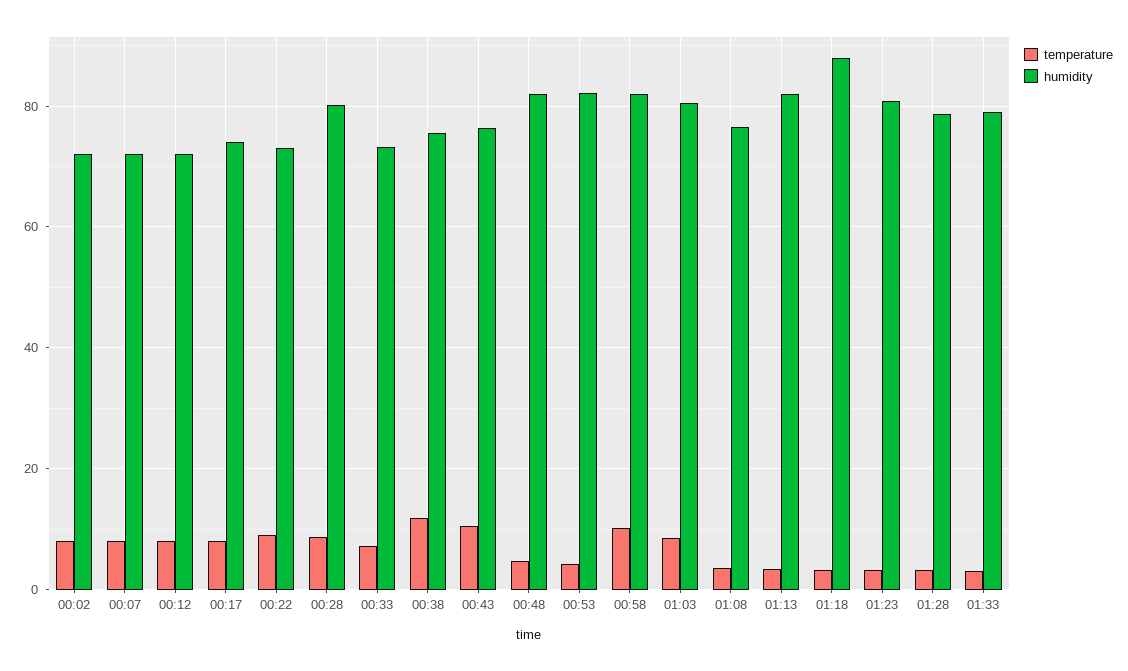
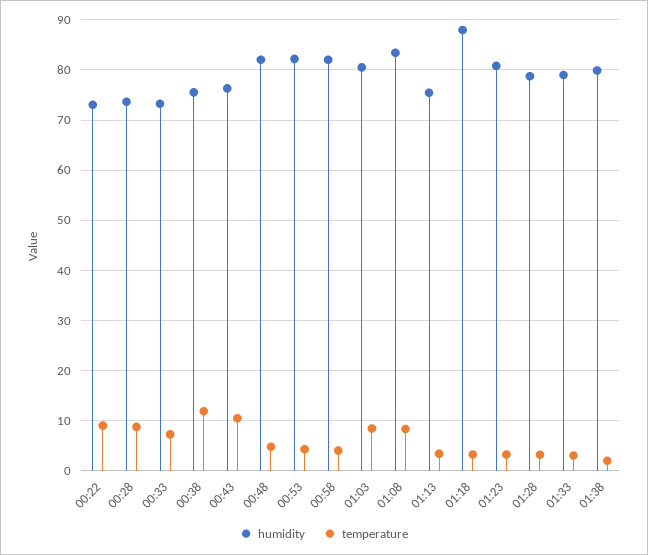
temperature, 00:02: 8 -> none
humidity, 00:02: 72 -> none
temperature, 00:07: 8 -> none
humidity, 00:07: 72 -> none
temperature, 00:12: 8 -> none
humidity, 00:12: 72 -> none
temperature, 00:17: 8 -> none
humidity, 00:17: 74 -> none
humidity, 00:28: 80 -> 74
temperature, 00:58: 10 -> 4
temperature, 01:08: 4 -> 8
humidity, 01:08: 76 -> 84
humidity, 01:13: 82 -> 76
humidity, 01:38: none -> 80
temperature, 01:38: none -> 2

